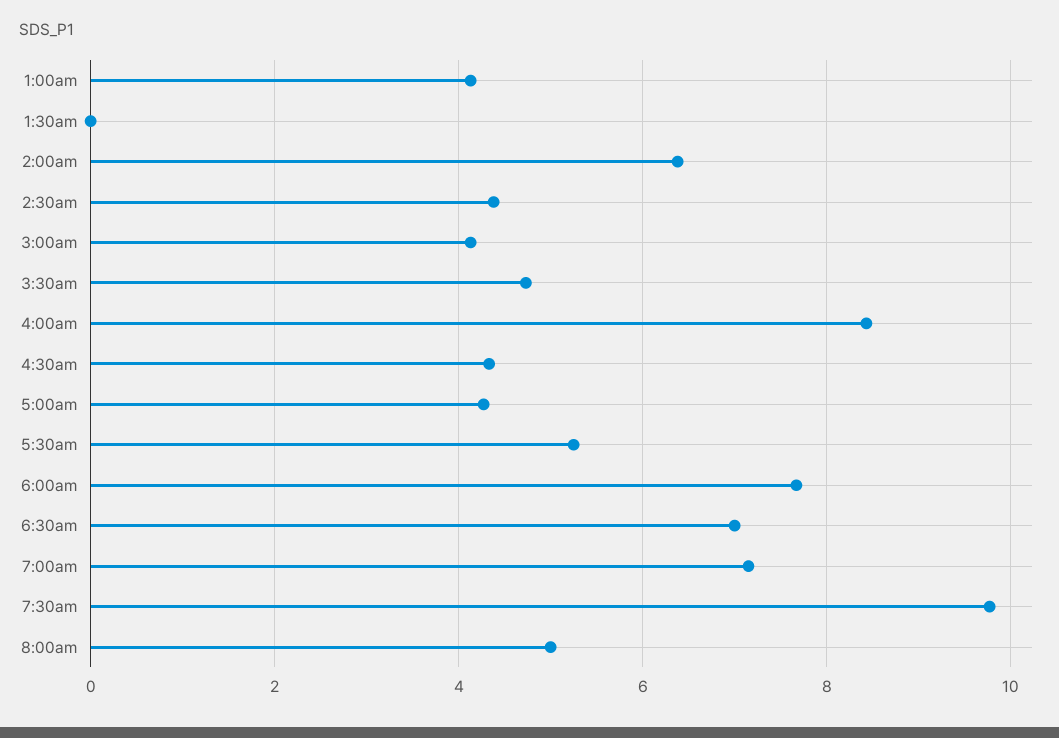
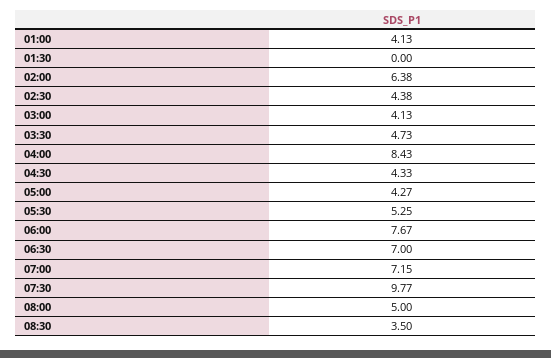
08:30: none -> 3.5

